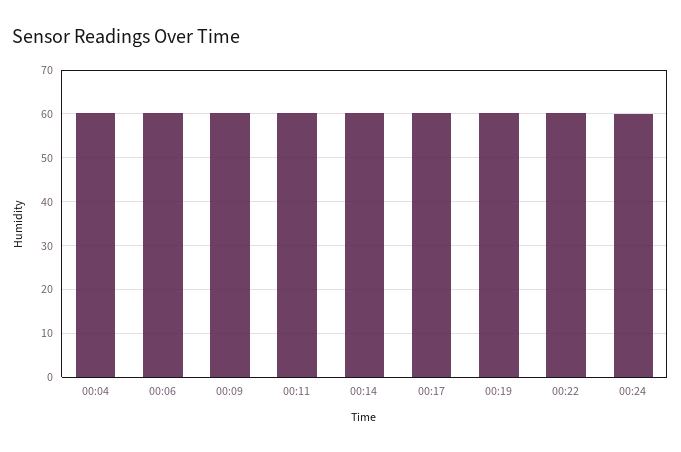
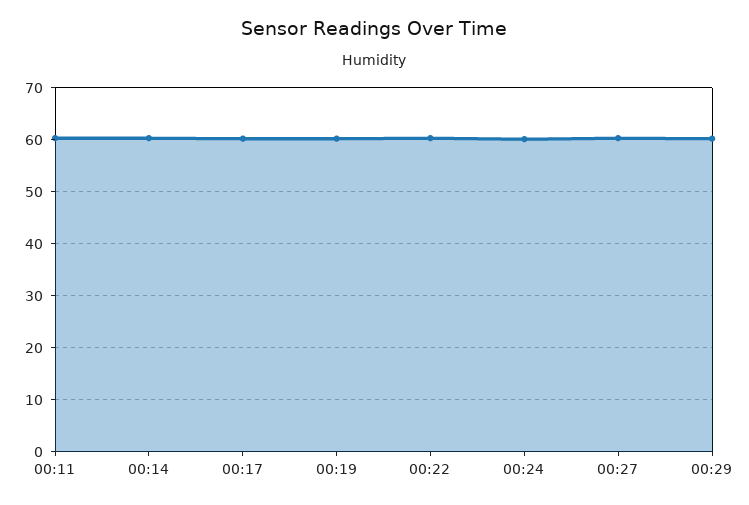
00:04: 60 -> none
00:06: 60 -> none
00:09: 60 -> none
00:27: none -> 60
00:29: none -> 60

